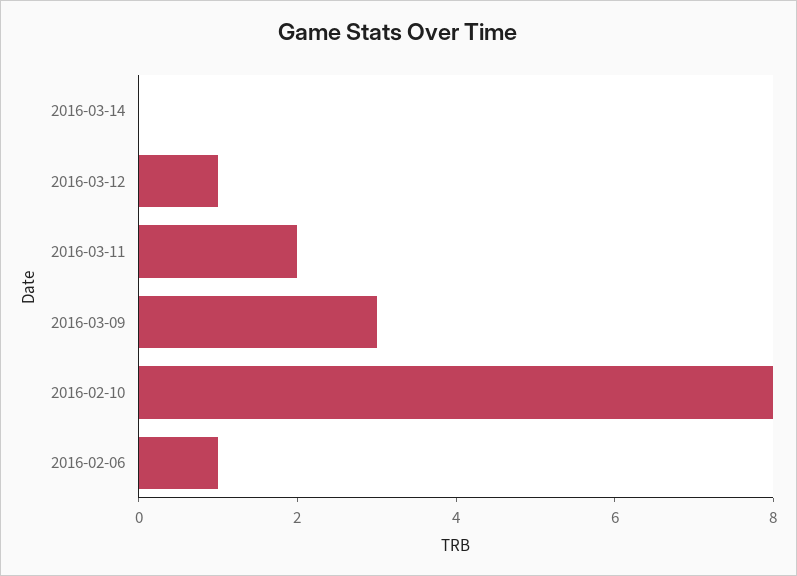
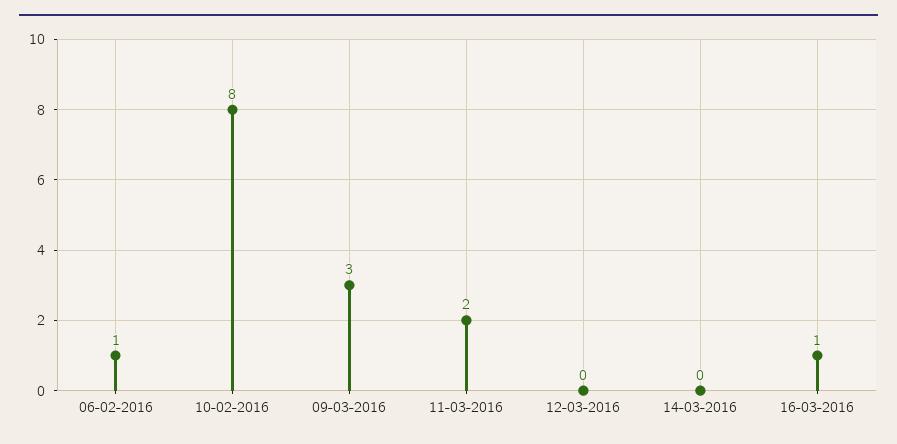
2016-03-12: 1 -> 0
16-03-2016: none -> 1

